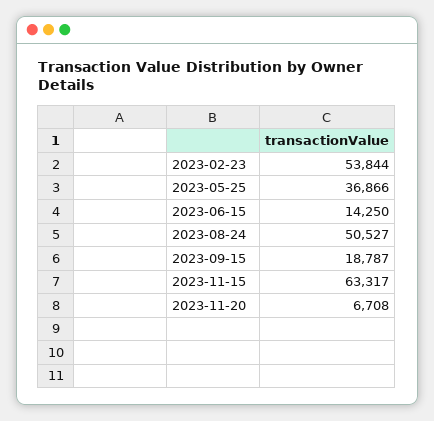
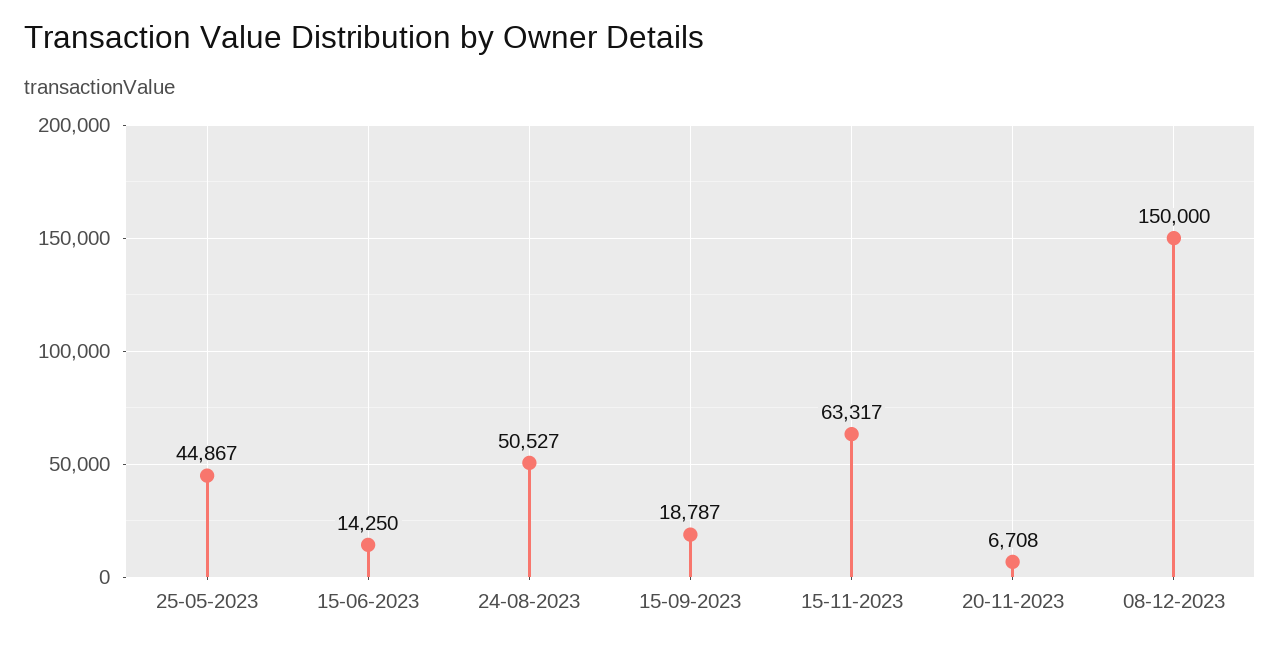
2023-02-23: 53844 -> none
2023-05-25: 36866 -> 44867
08-12-2023: none -> 150000

